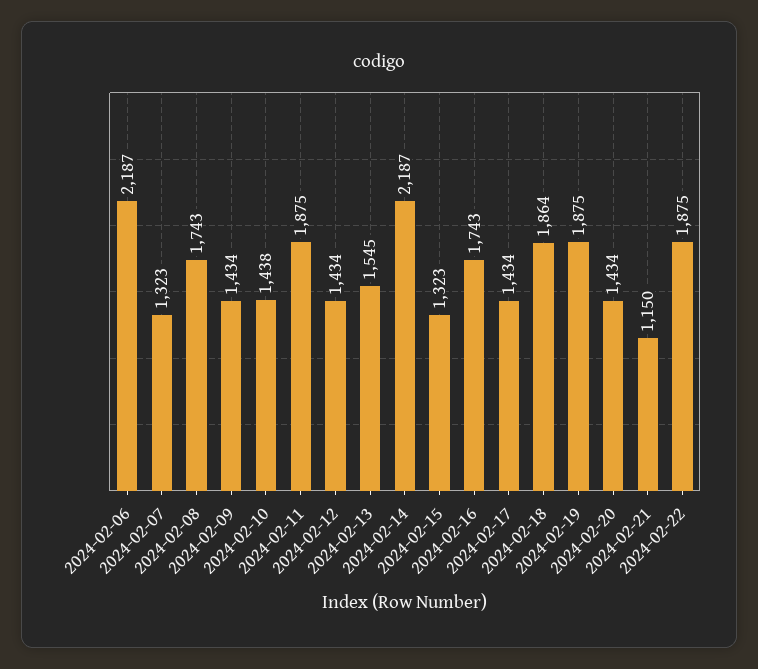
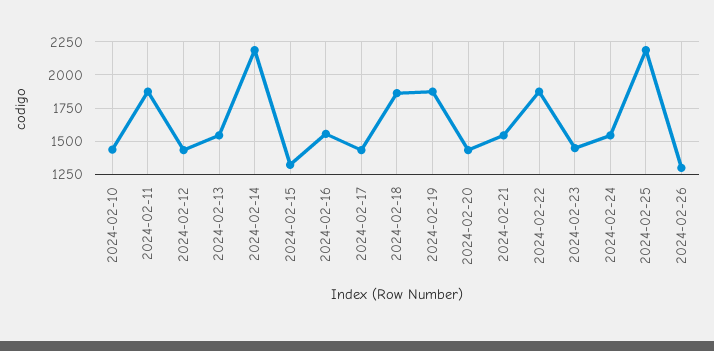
2024-02-06: 2187 -> none
2024-02-07: 1323 -> none
2024-02-08: 1743 -> none
2024-02-09: 1434 -> none
2024-02-16: 1743 -> 1550
2024-02-21: 1150 -> 1550
2024-02-23: none -> 1450
2024-02-24: none -> 1550
2024-02-25: none -> 2200
2024-02-26: none -> 1300

